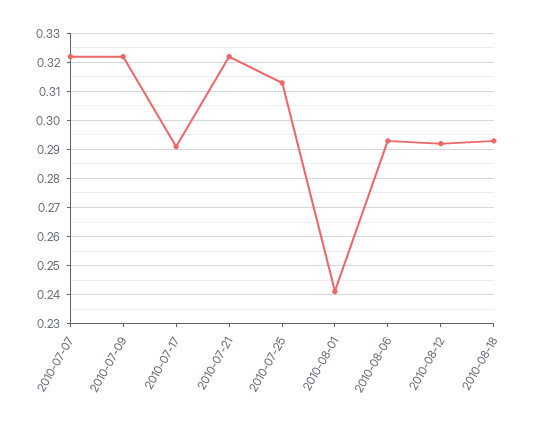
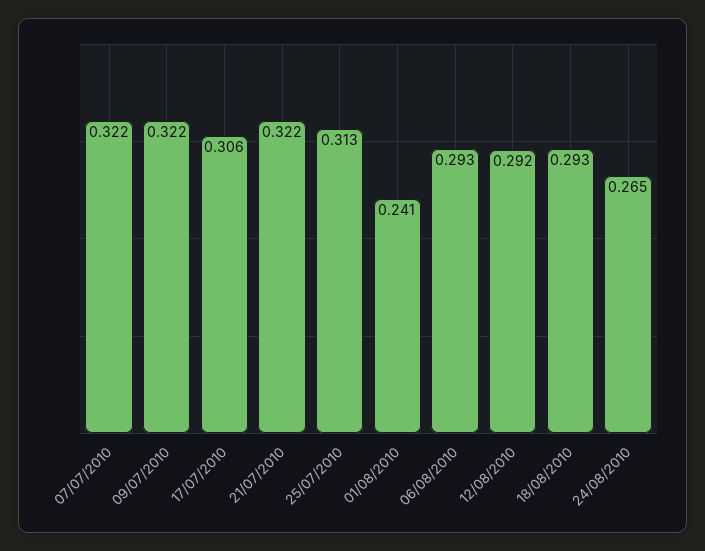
2010-07-17: 0.29 -> 0.306
24/08/2010: none -> 0.265

